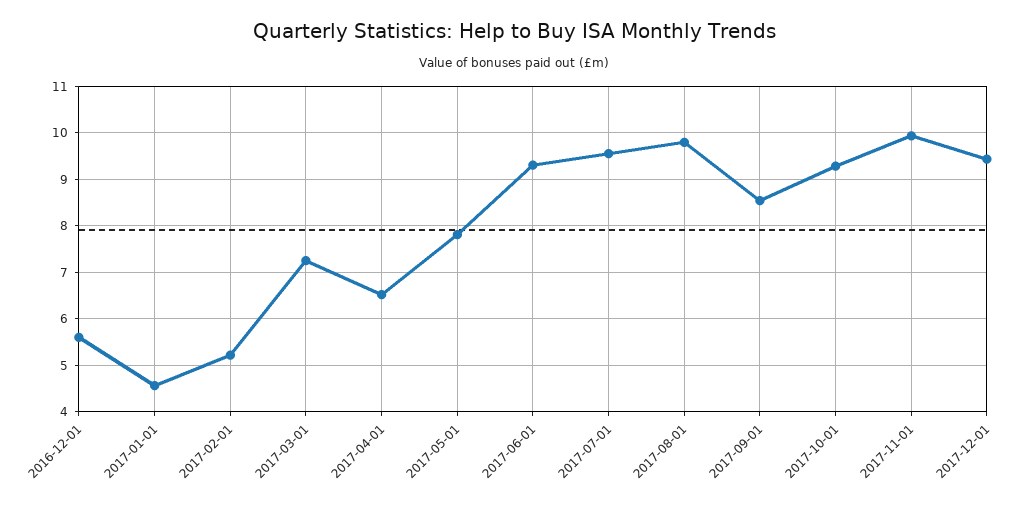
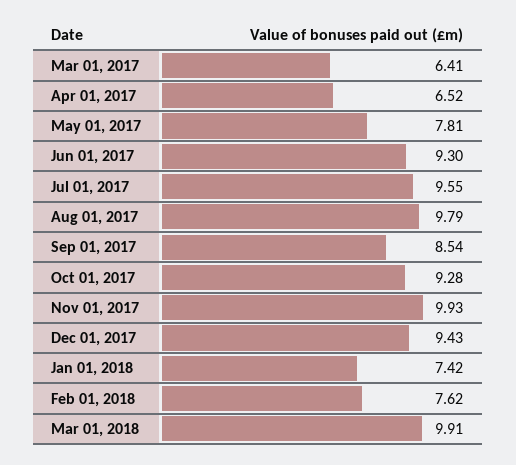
2016-12-01: 5.6 -> none
2017-01-01: 4.6 -> none
2017-02-01: 5.2 -> none
2017-03-01: 7.2 -> 6.41
Jan 01, 2018: none -> 7.42
Feb 01, 2018: none -> 7.62
Mar 01, 2018: none -> 9.91

